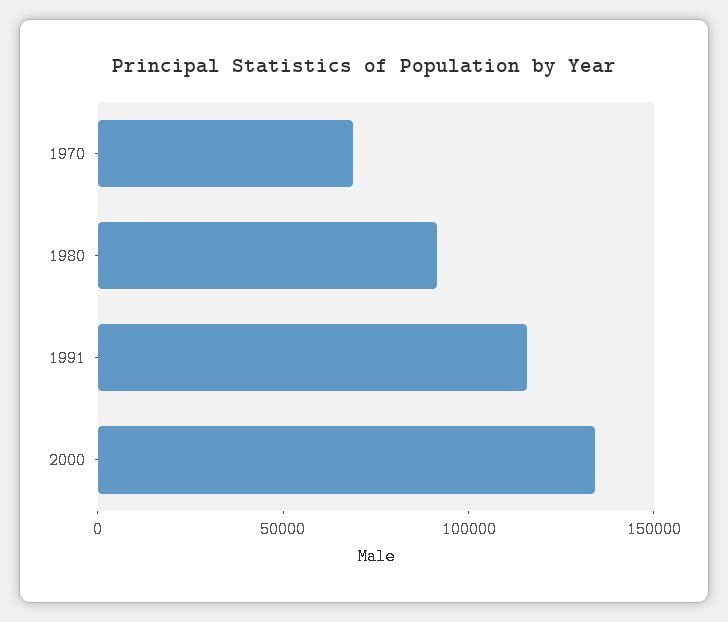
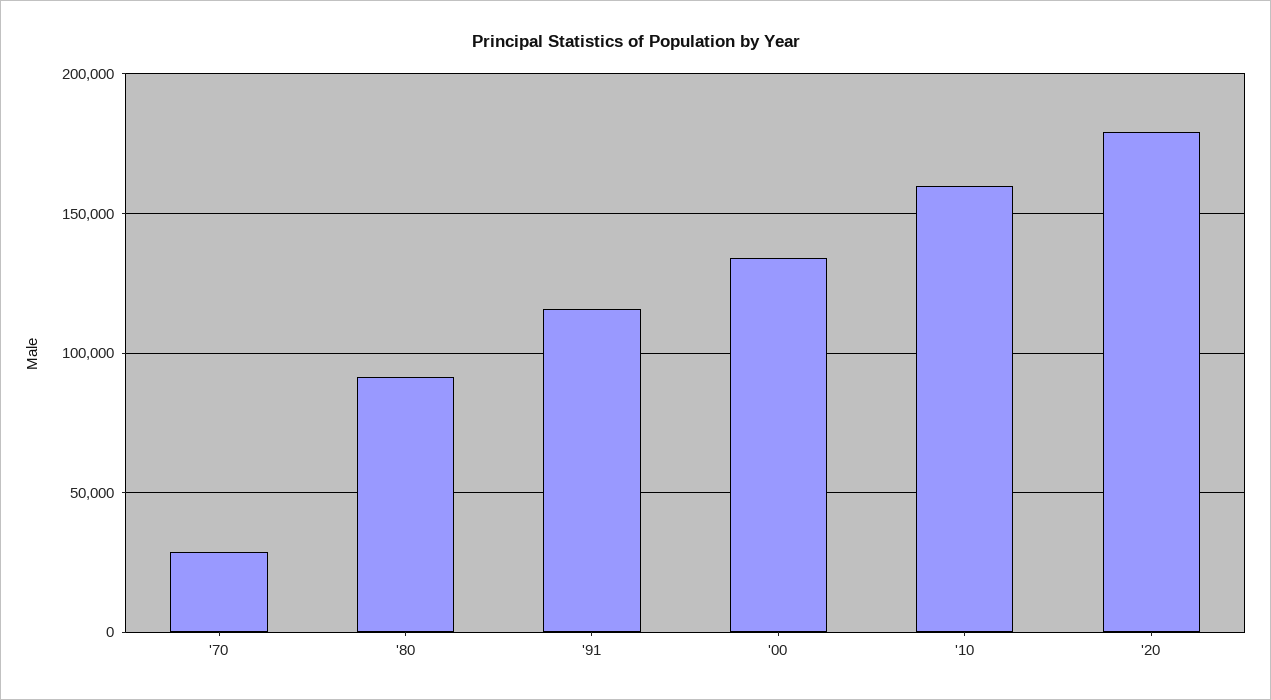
1970: 70000 -> 30000
'10: none -> 160000
'20: none -> 180000

